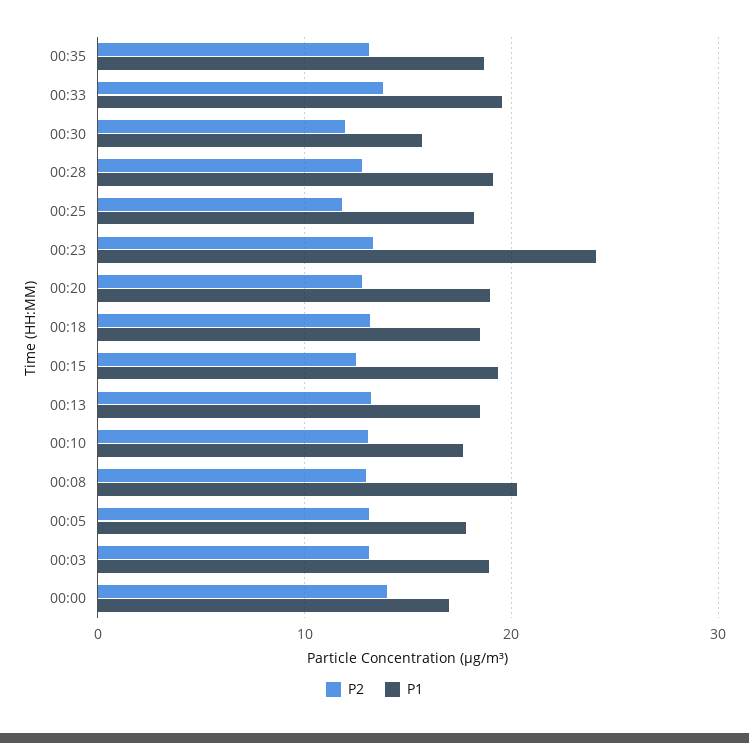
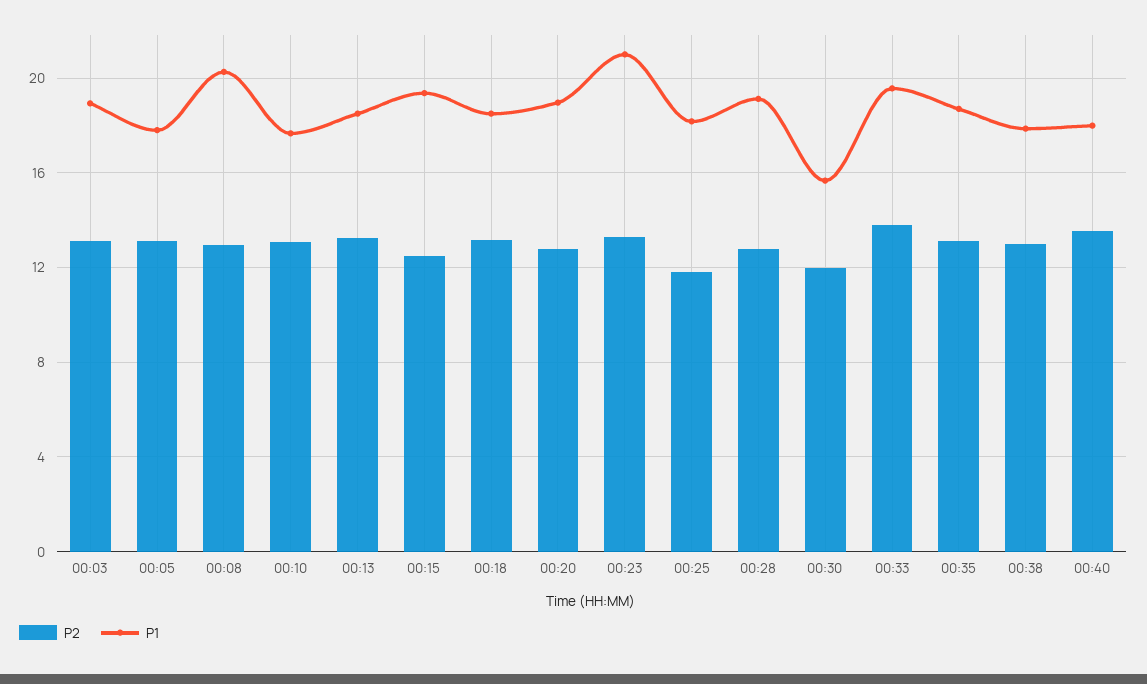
P1, 00:23: 24 -> 21
P2, 00:00: 14 -> none
P1, 00:00: 17 -> none
P2, 00:38: none -> 13
P1, 00:38: none -> 18
P2, 00:40: none -> 13.5
P1, 00:40: none -> 18

